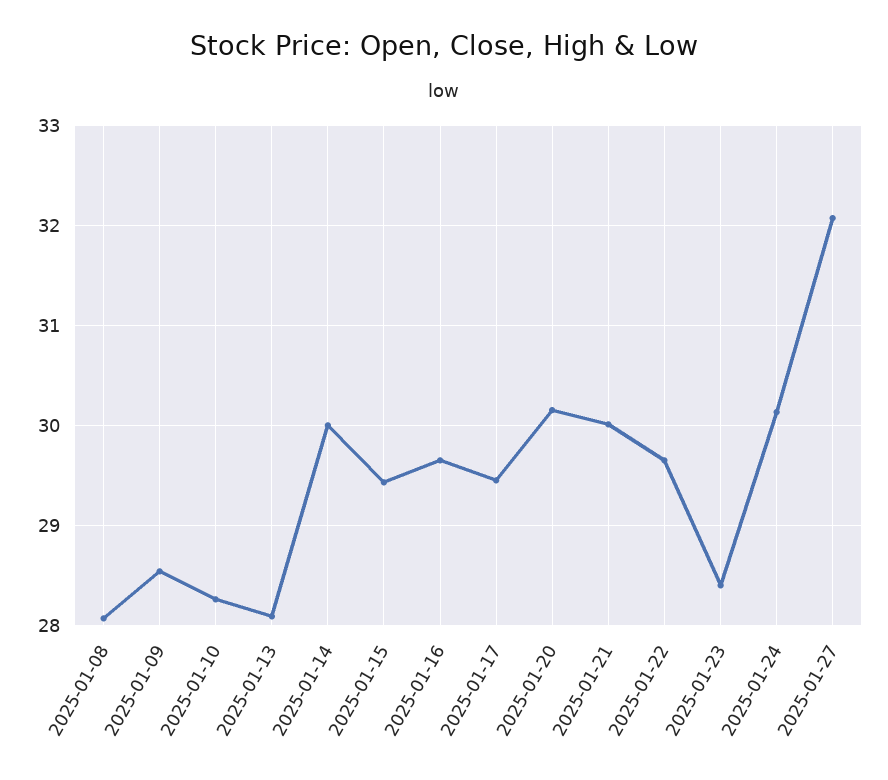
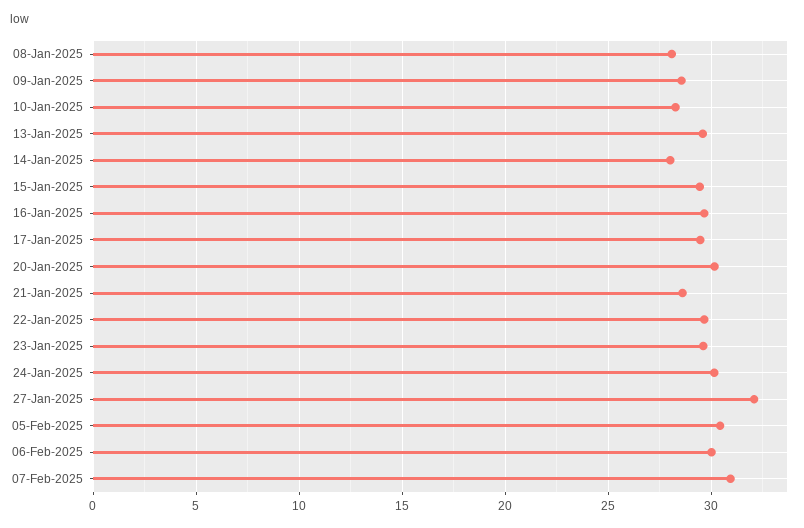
2025-01-13: 28.1 -> 29.5
2025-01-14: 30 -> 28
2025-01-21: 30 -> 28.5
2025-01-23: 28.4 -> 29.5
05-Feb-2025: none -> 30.5
06-Feb-2025: none -> 30
07-Feb-2025: none -> 31

